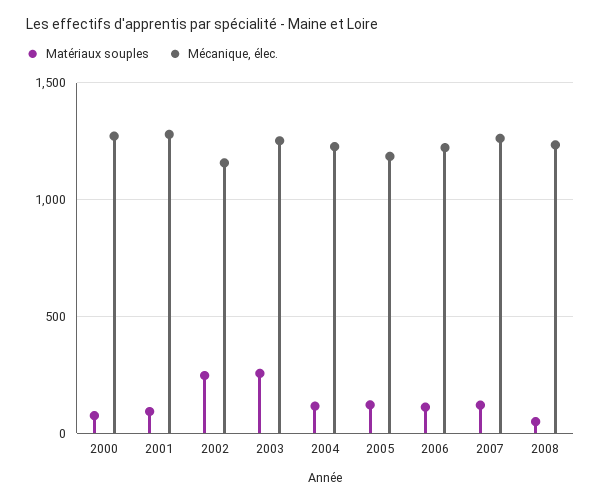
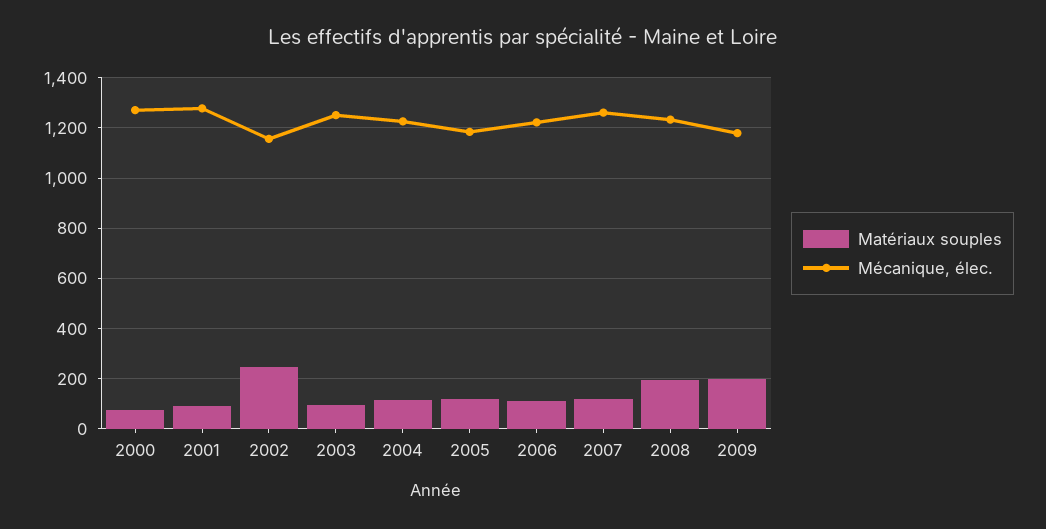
Matériaux souples, 2003: 250 -> 100
Matériaux souples, 2008: 50 -> 200
Matériaux souples, 2009: none -> 200
Mécanique, élec., 2009: none -> 1175

